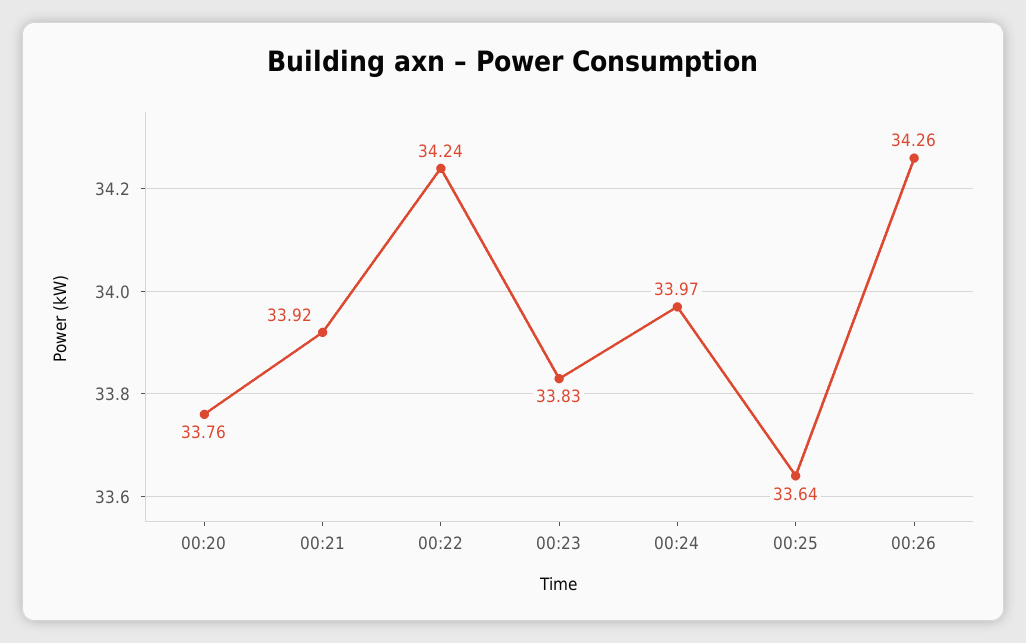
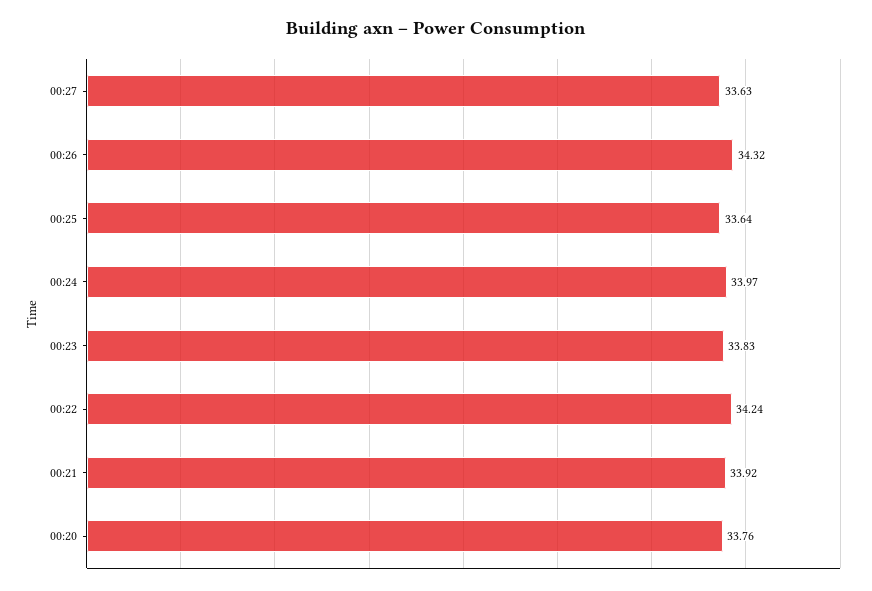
00:26: 34.26 -> 34.32
00:27: none -> 33.63

